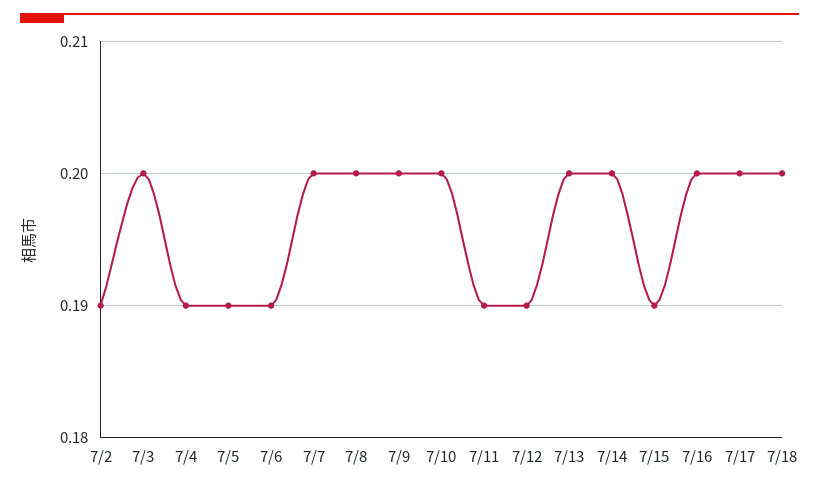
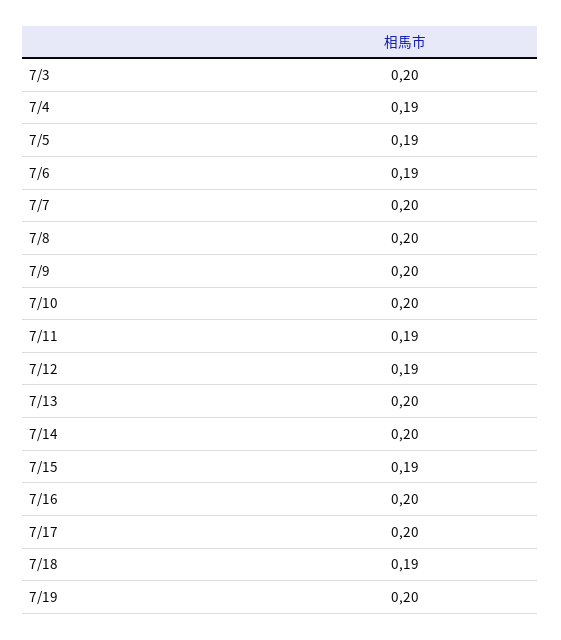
7/2: 0.19 -> none
7/18: 0.2 -> 0.19
7/19: none -> 0.2

